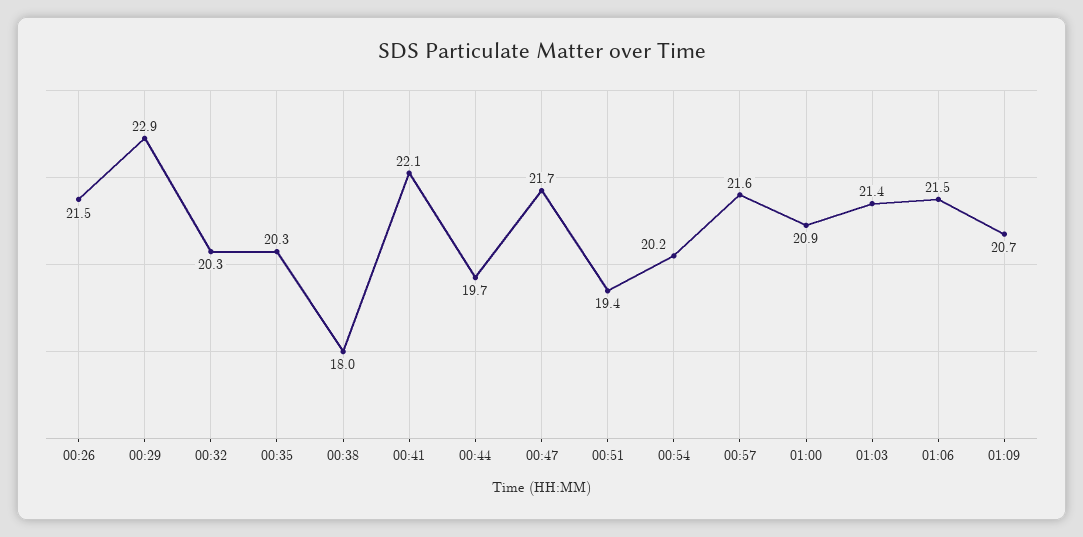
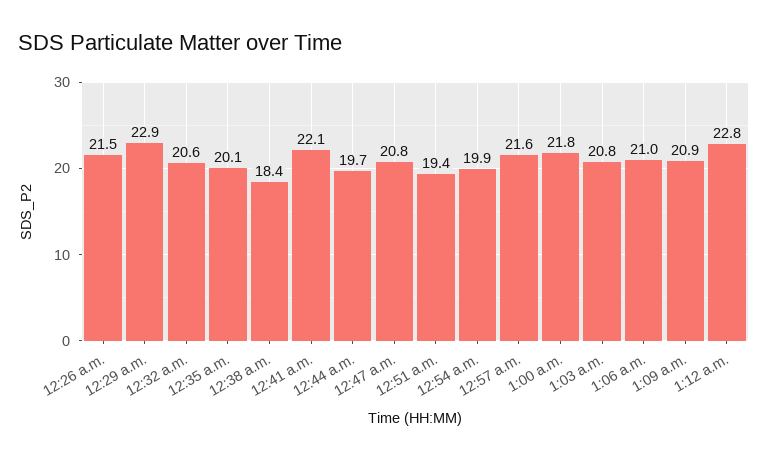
00:32: 20.3 -> 20.6
00:35: 20.3 -> 20.1
00:38: 18 -> 18.4
00:47: 21.7 -> 20.8
00:54: 20.2 -> 19.9
01:00: 20.9 -> 21.8
01:03: 21.4 -> 20.8
01:06: 21.5 -> 21
01:09: 20.7 -> 20.9
1:12 a.m.: none -> 22.8

